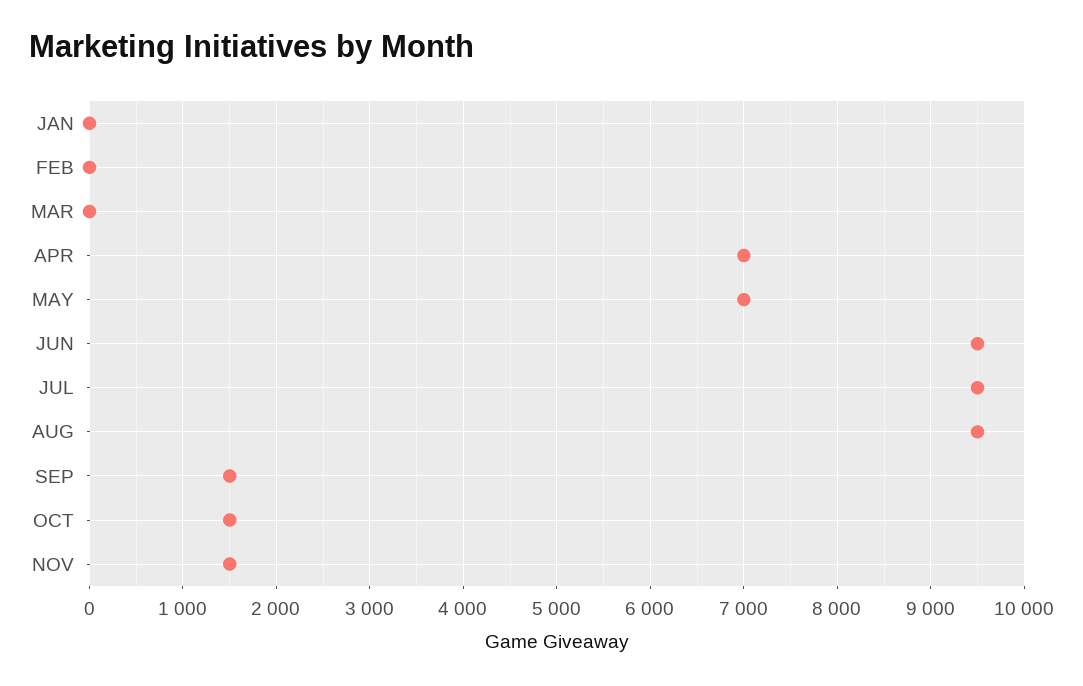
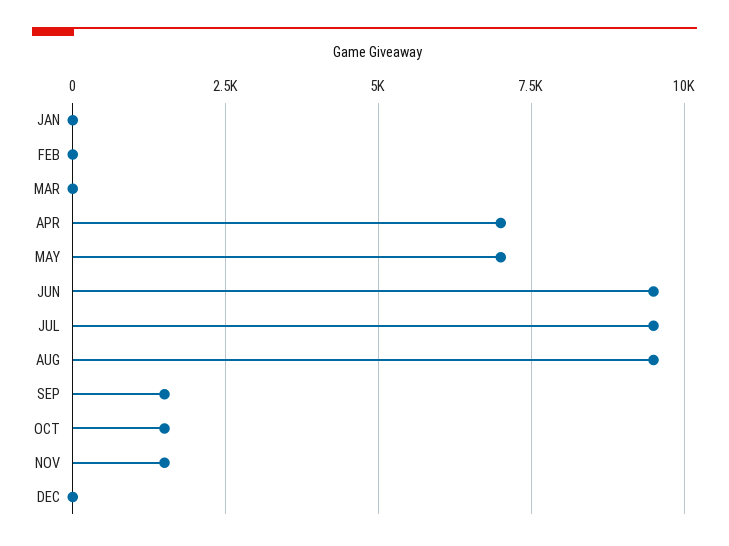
DEC: none -> 0

